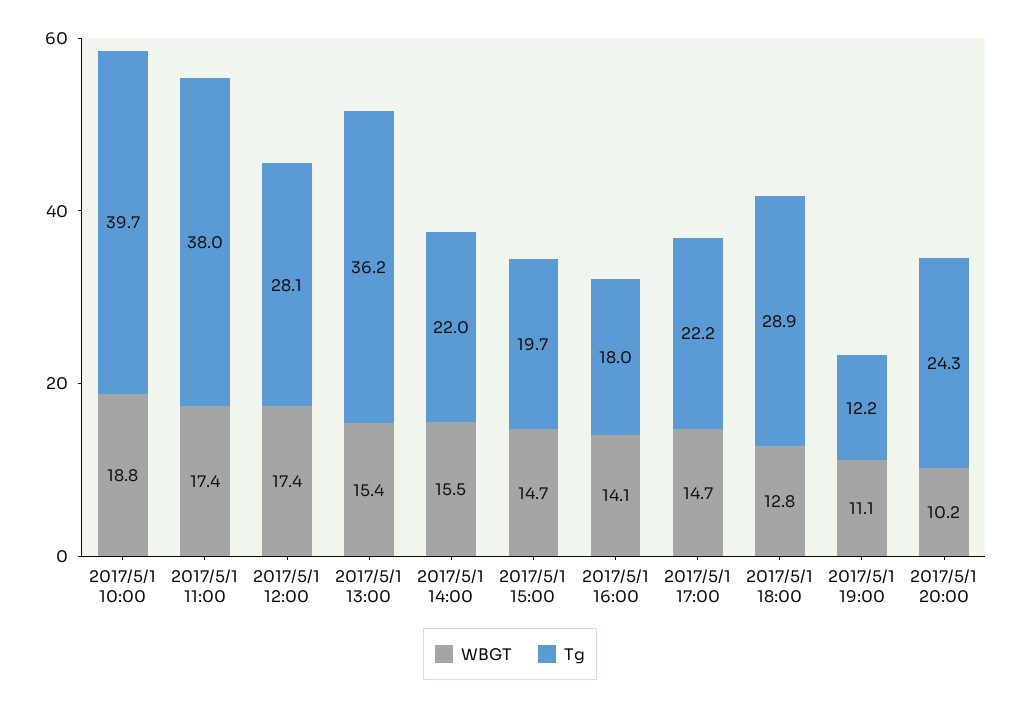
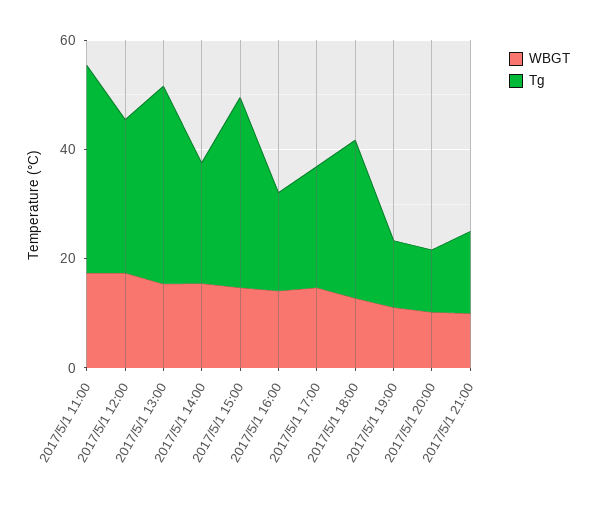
WBGT, 2017/5/1 10:00: 18.8 -> none
Tg, 2017/5/1 10:00: 39.7 -> none
Tg, 2017/5/1 15:00: 19.7 -> 35
Tg, 2017/5/1 20:00: 24.3 -> 10
WBGT, 2017/5/1 21:00: none -> 10
Tg, 2017/5/1 21:00: none -> 15

